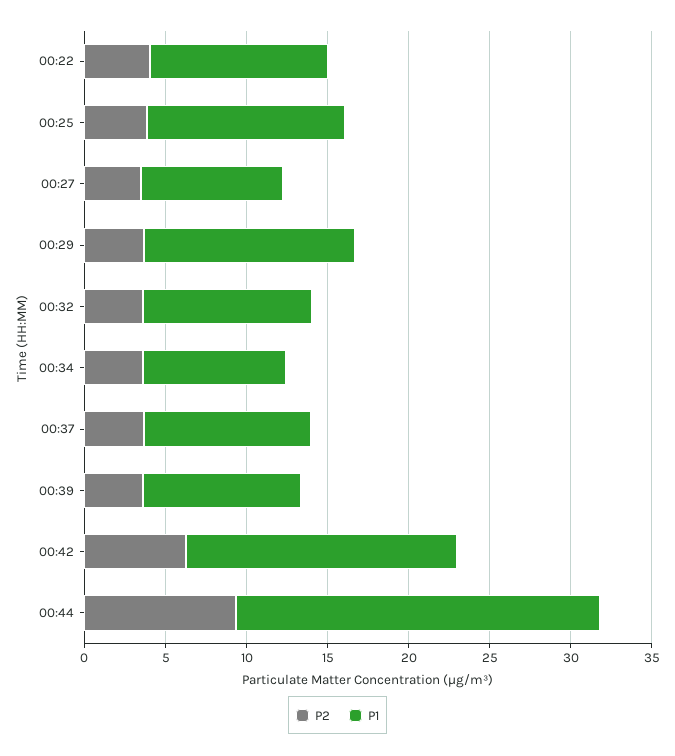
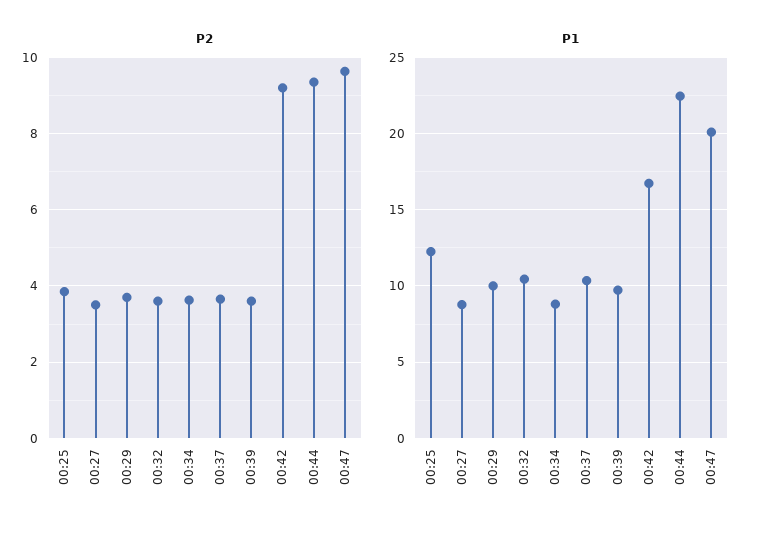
P2, 00:22: 4 -> none
P1, 00:22: 11 -> none
P1, 00:29: 13 -> 10
P2, 00:42: 6 -> 9.2
P2, 00:47: none -> 9.6
P1, 00:47: none -> 20

